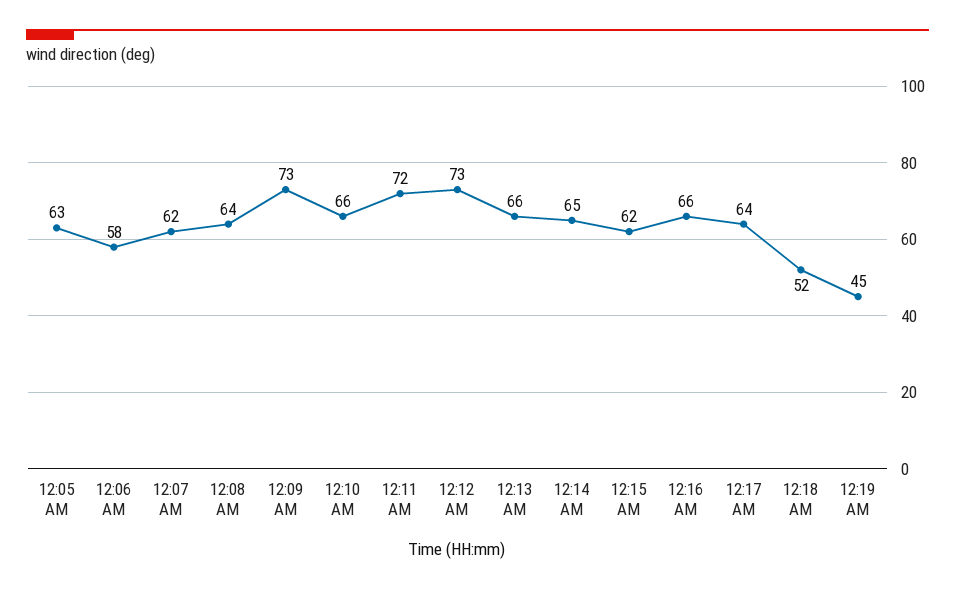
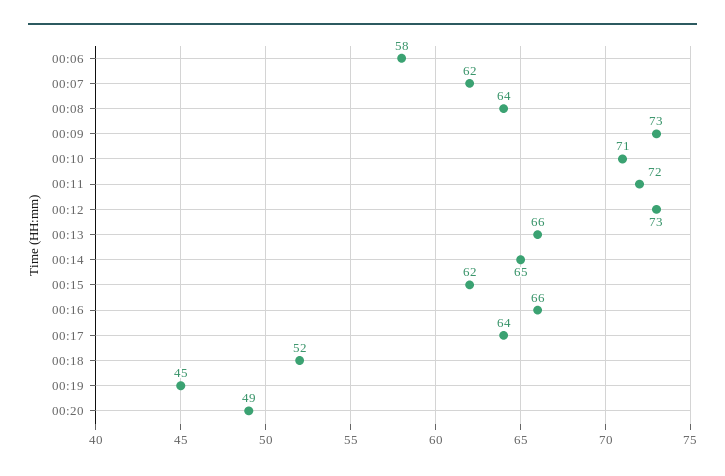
12:05 AM: 63 -> none
12:10 AM: 66 -> 71
00:20: none -> 49

